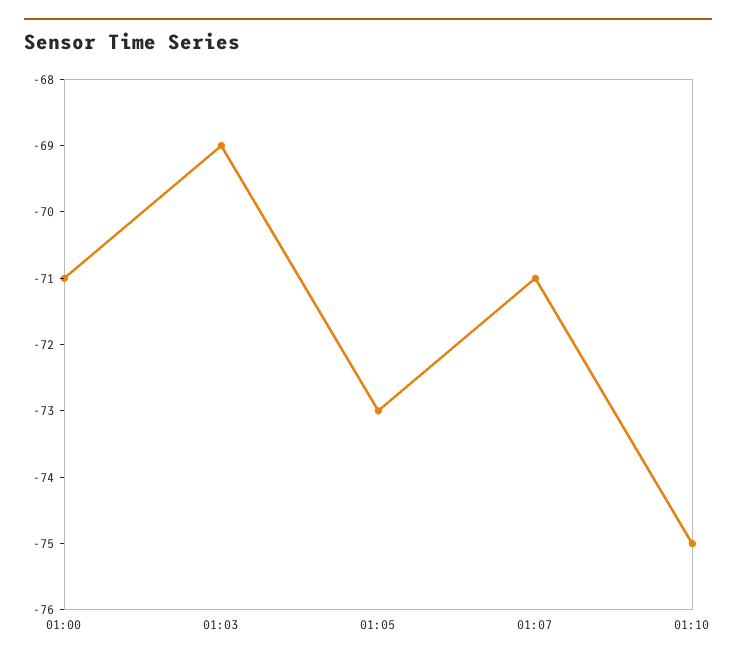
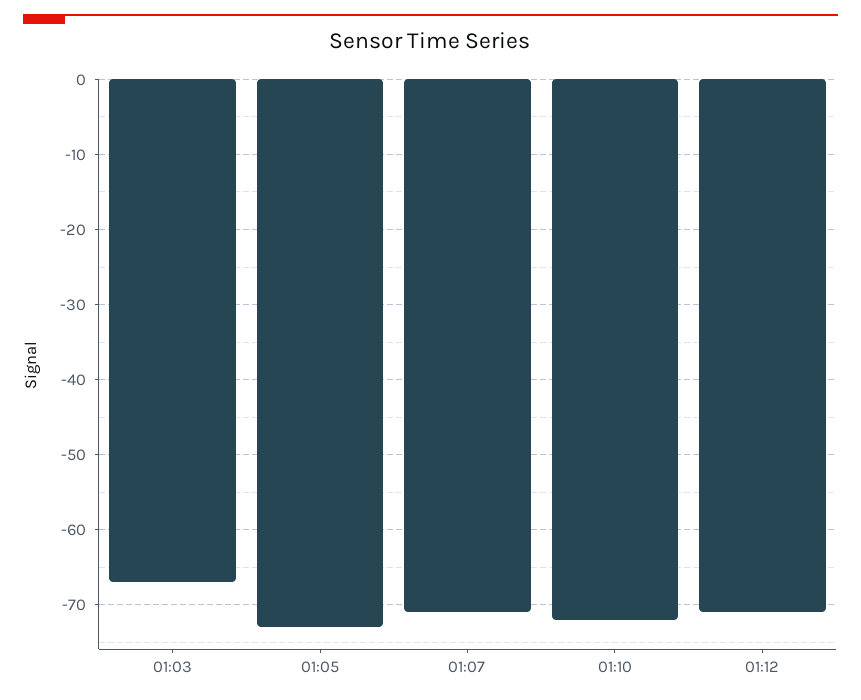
01:00: -71 -> none
01:03: -69 -> -67
01:10: -75 -> -72
01:12: none -> -71

